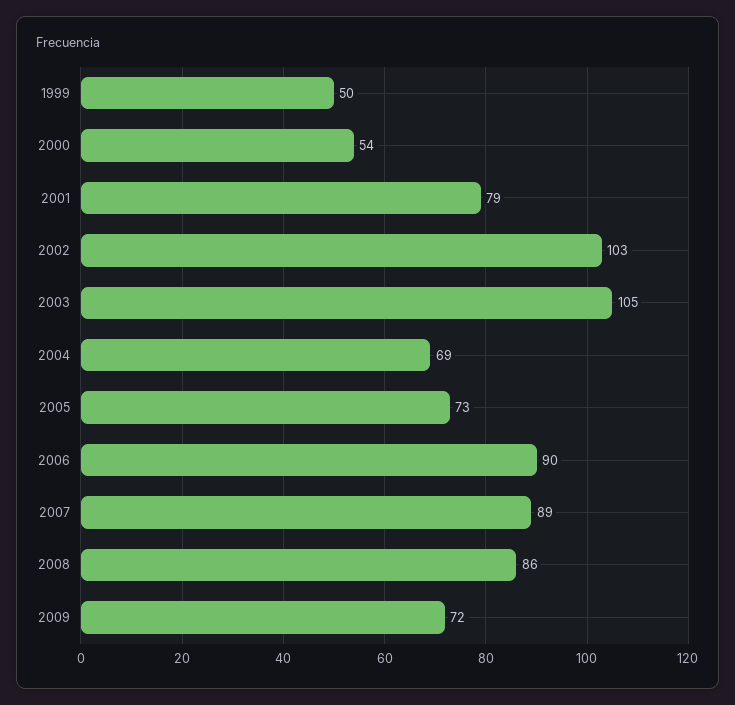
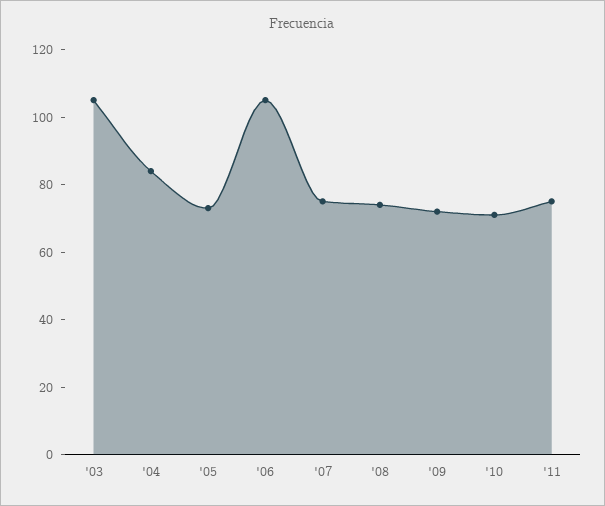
1999: 50 -> none
2000: 54 -> none
2001: 79 -> none
2002: 103 -> none
2004: 69 -> 85
2006: 90 -> 105
2007: 89 -> 75
2008: 86 -> 75
'10: none -> 70
'11: none -> 75

